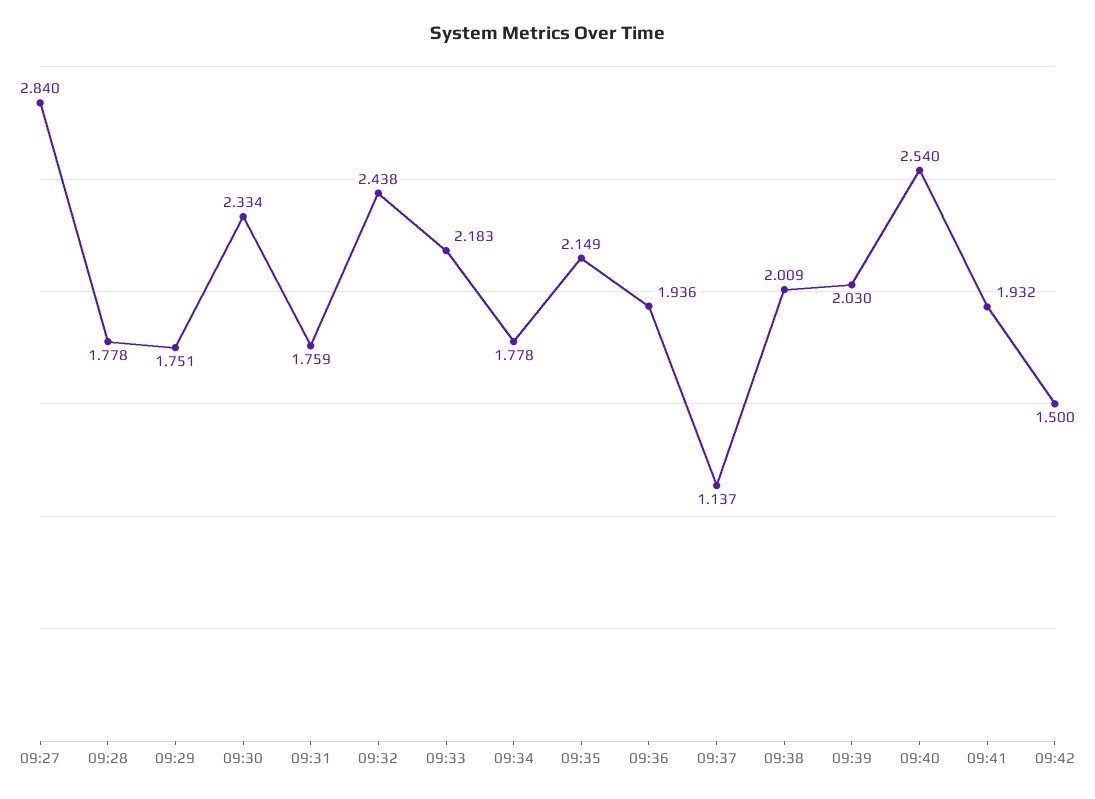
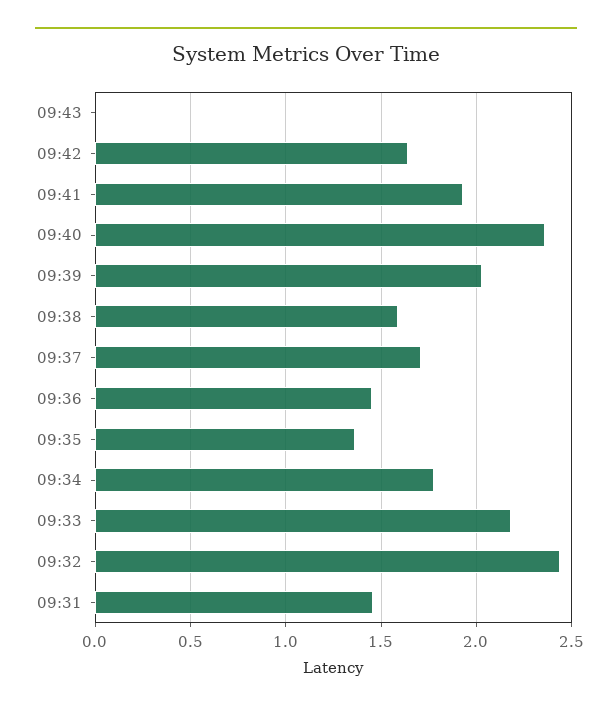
09:27: 2.84 -> none
09:28: 1.778 -> none
09:29: 1.751 -> none
09:30: 2.334 -> none
09:31: 1.759 -> 1.45
09:35: 2.149 -> 1.35
09:36: 1.936 -> 1.45
09:37: 1.137 -> 1.7
09:38: 2.009 -> 1.6
09:40: 2.54 -> 2.35
09:42: 1.5 -> 1.65
09:43: none -> 0

